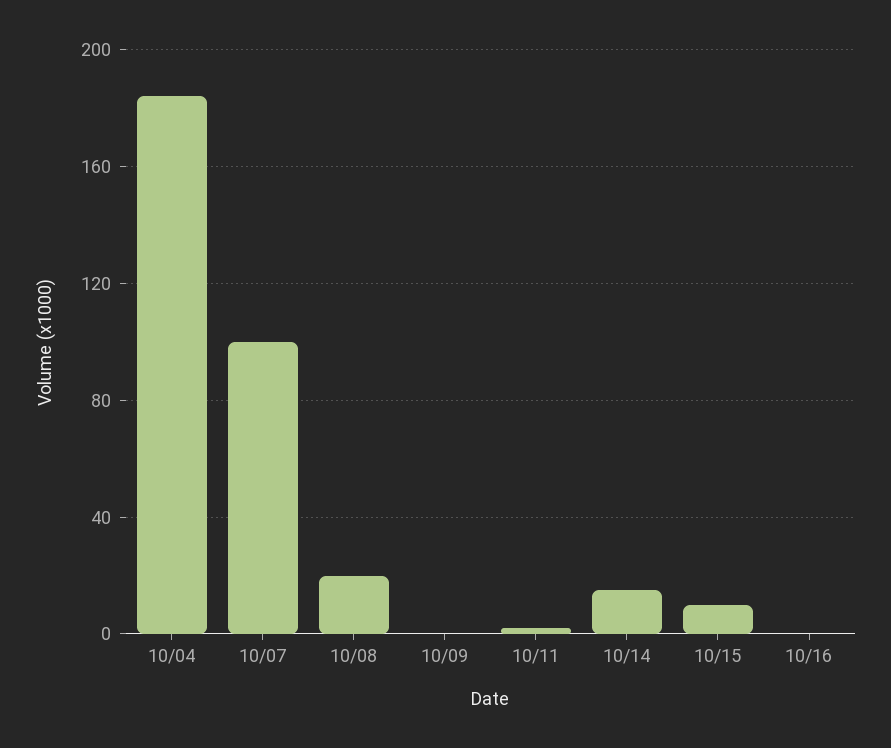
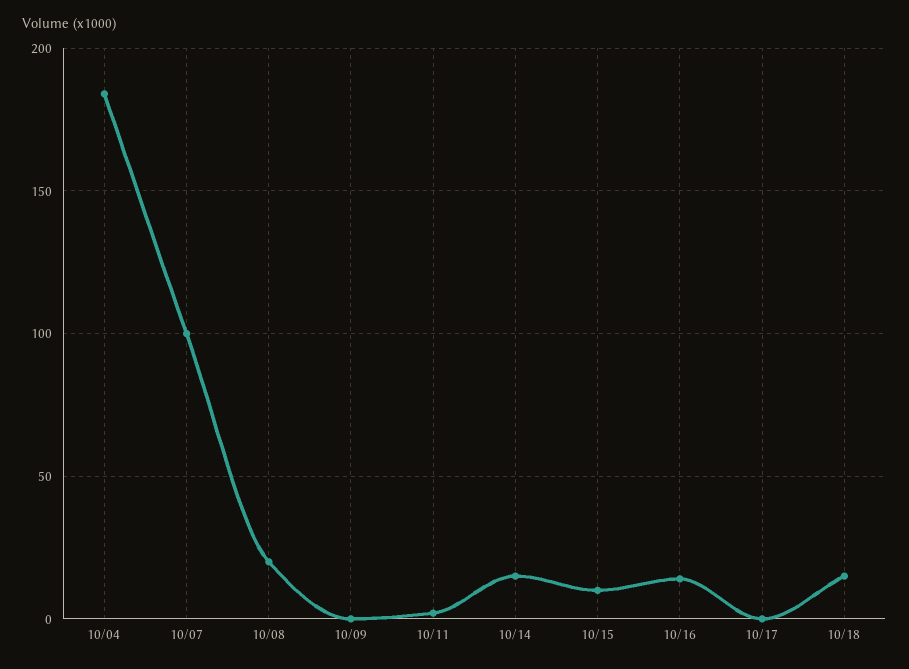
10/16: 0 -> 15
10/17: none -> 0
10/18: none -> 15

